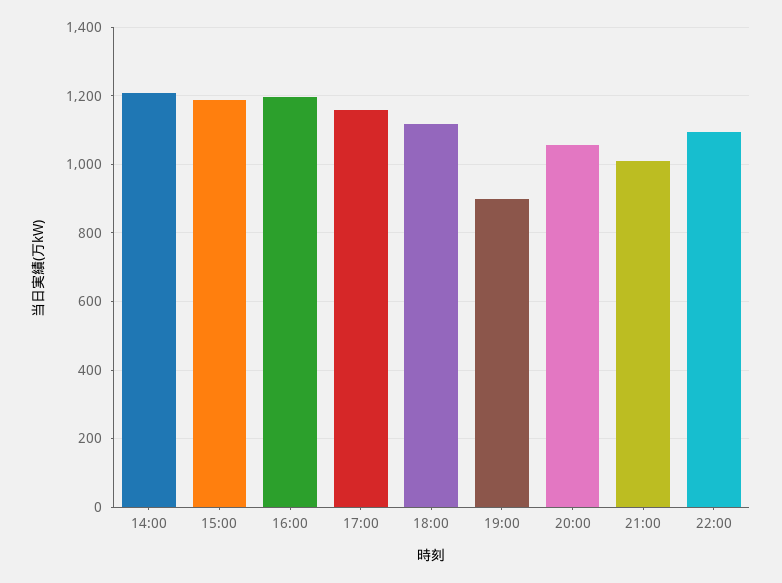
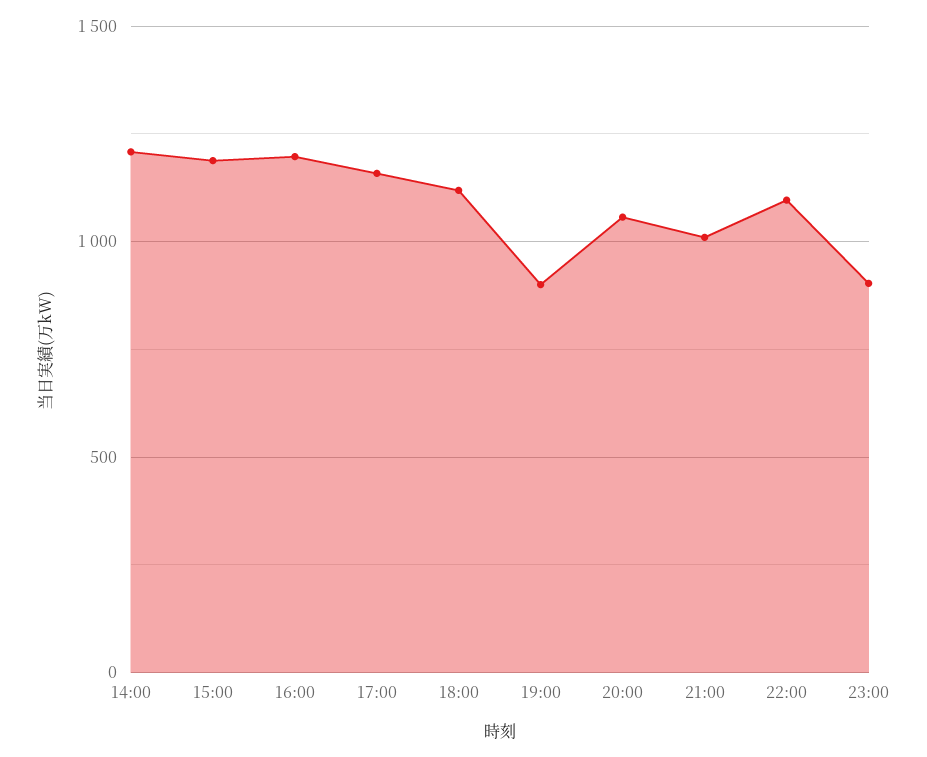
23:00: none -> 900

